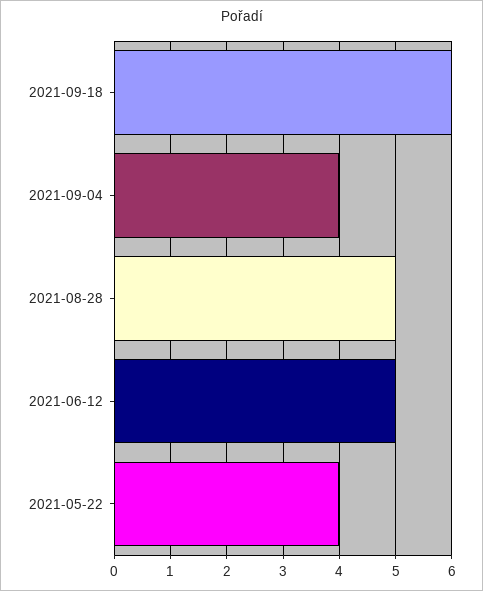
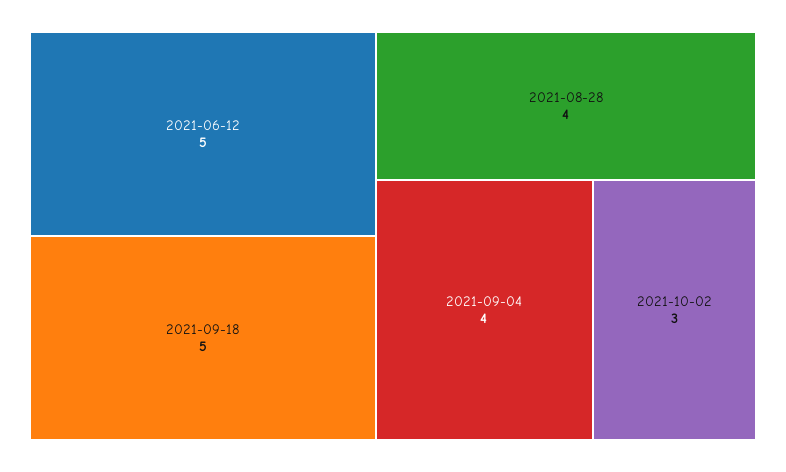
2021-09-18: 6 -> 5
2021-08-28: 5 -> 4
2021-05-22: 4 -> none
2021-10-02: none -> 3

